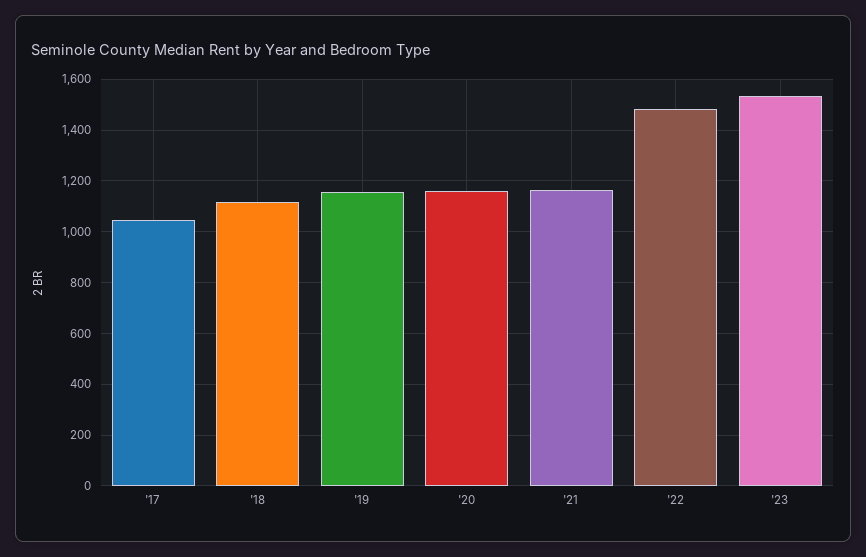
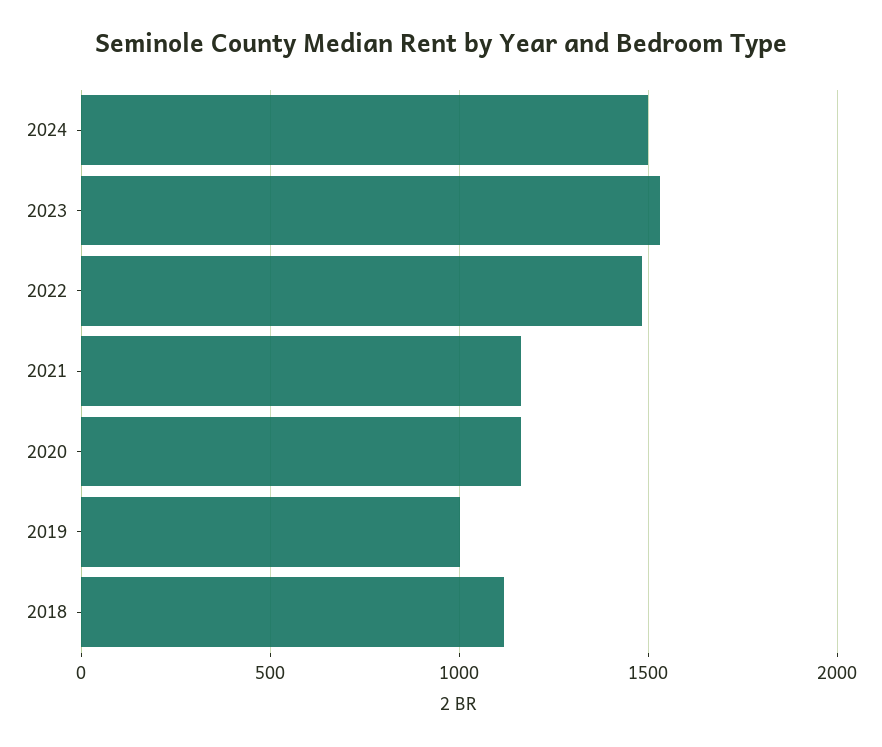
'17: 1050 -> none
'19: 1150 -> 1000
2024: none -> 1500

